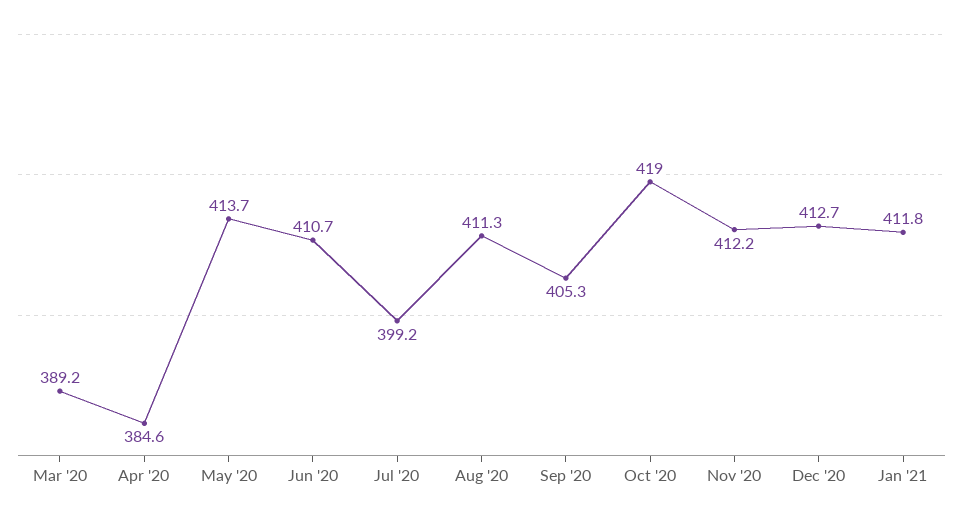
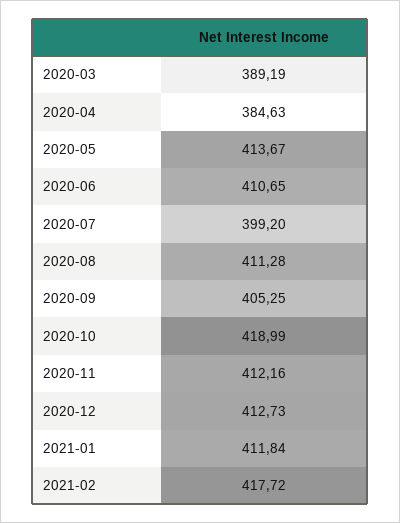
2021-02: none -> 417.72

